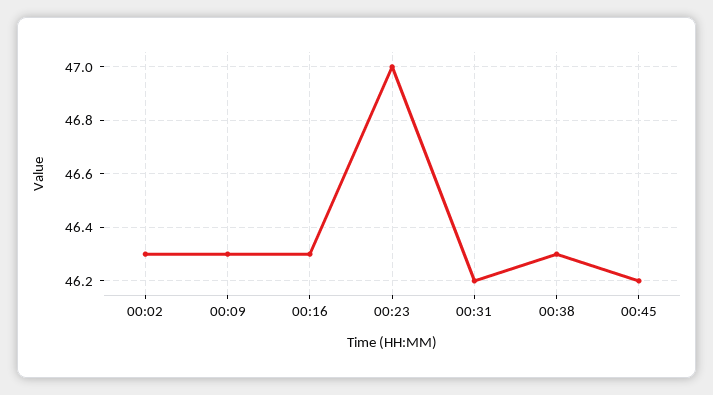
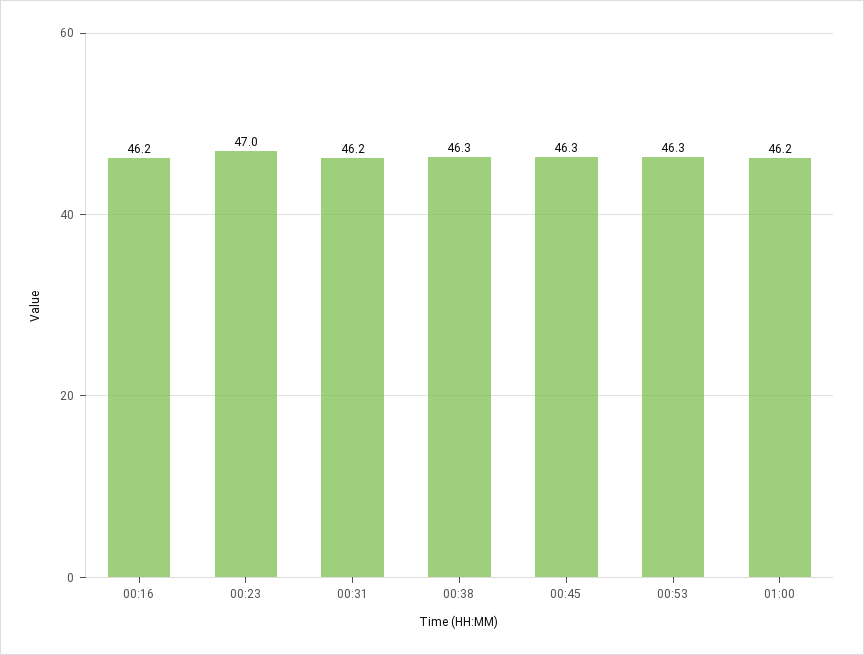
00:02: 46.3 -> none
00:09: 46.3 -> none
00:16: 46.3 -> 46.2
00:45: 46.2 -> 46.3
00:53: none -> 46.3
01:00: none -> 46.2

